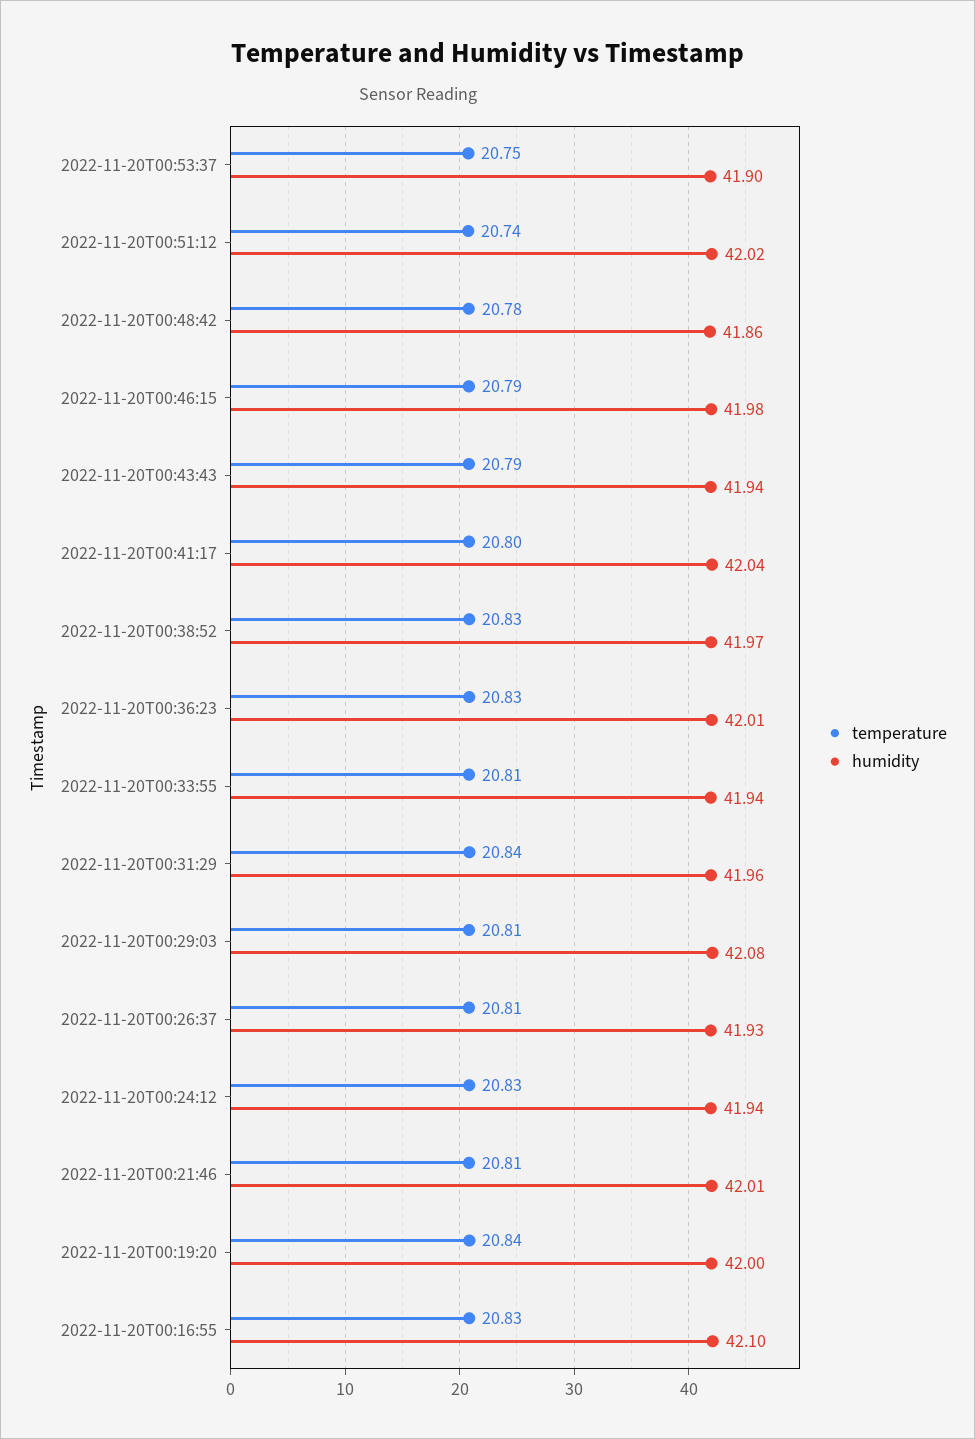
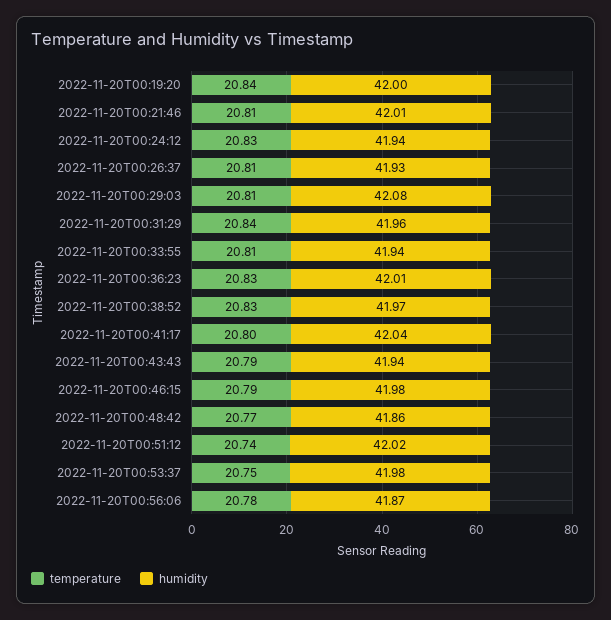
humidity, 2022-11-20T00:53:37: 41.9 -> 41.98
temperature, 2022-11-20T00:48:42: 20.78 -> 20.77
temperature, 2022-11-20T00:16:55: 20.83 -> none
humidity, 2022-11-20T00:16:55: 42.1 -> none
temperature, 2022-11-20T00:56:06: none -> 20.78
humidity, 2022-11-20T00:56:06: none -> 41.87

